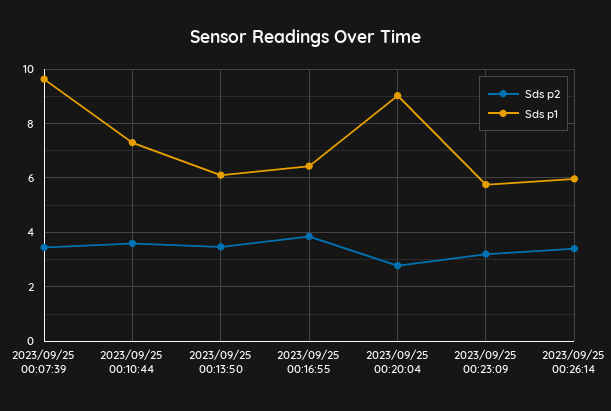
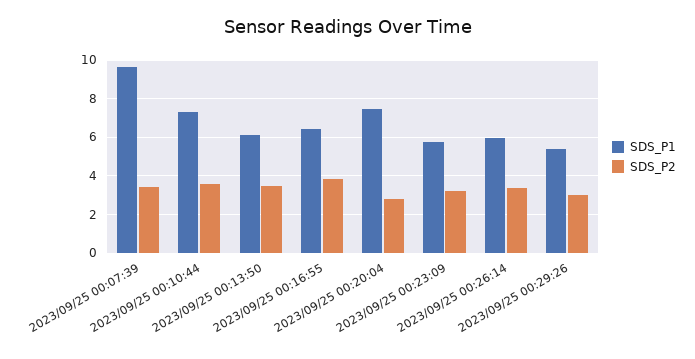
Sds p1, 2023/09/25 00:20:04: 9 -> 7.5
Sds p1, 2023/09/25 00:29:26: none -> 5.5
Sds p2, 2023/09/25 00:29:26: none -> 3

